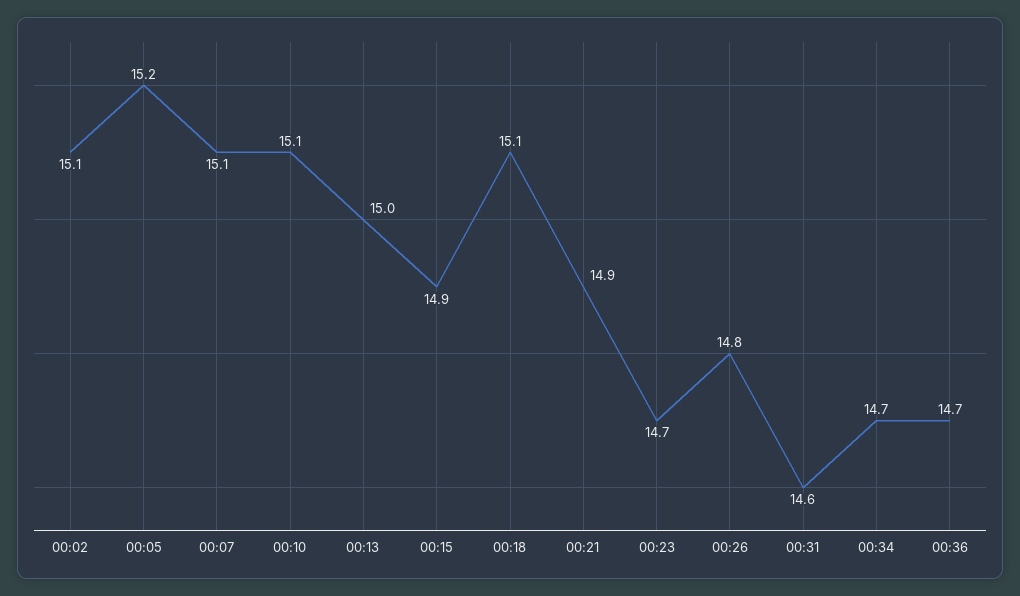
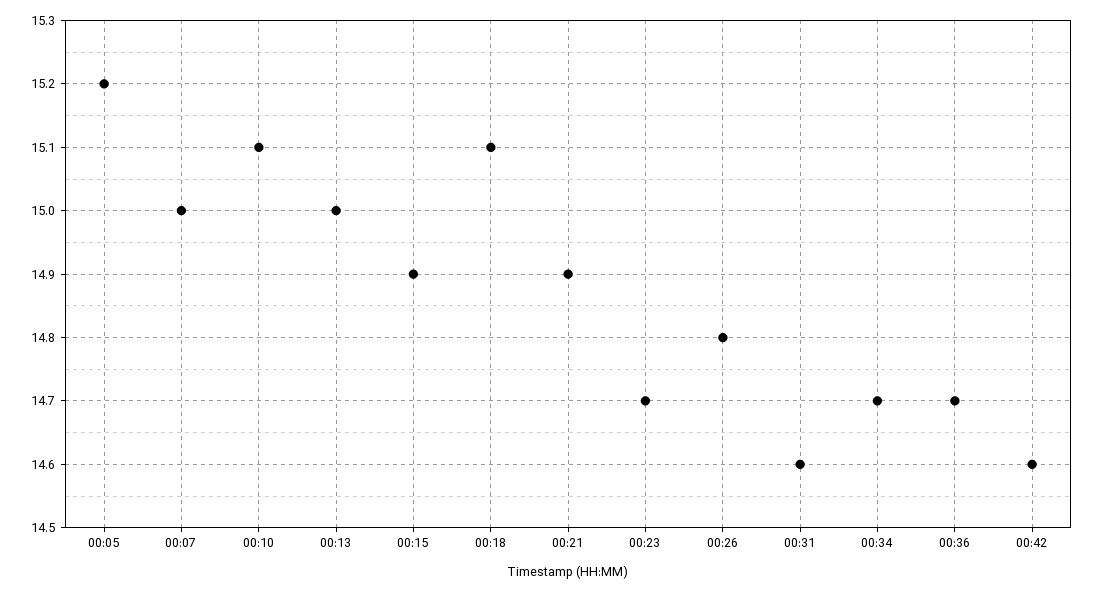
00:02: 15.1 -> none
00:07: 15.1 -> 15
00:42: none -> 14.6

